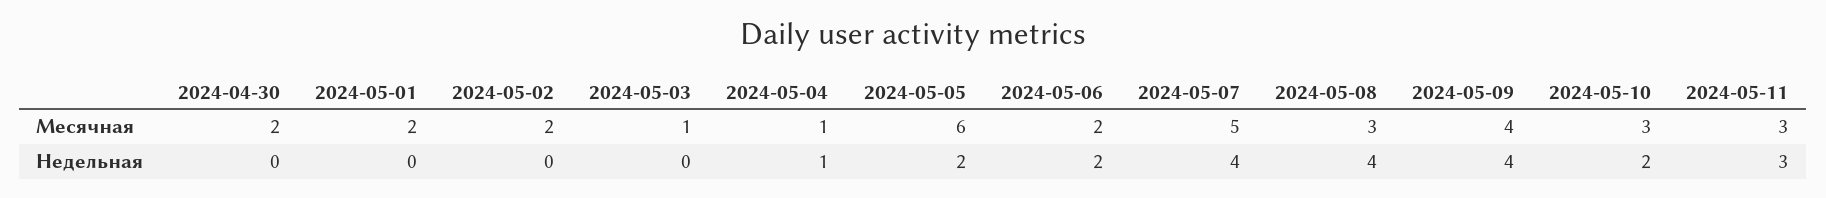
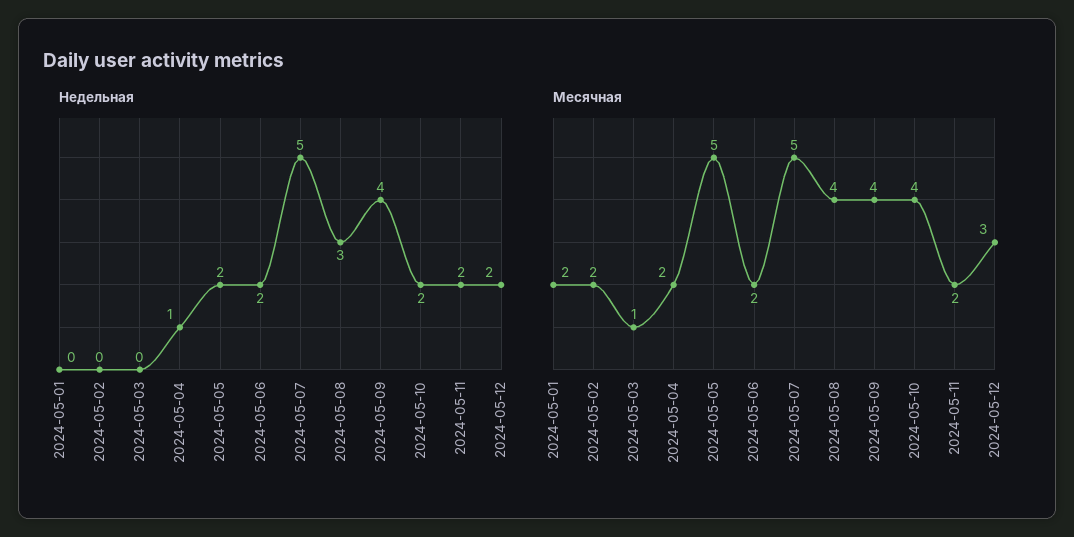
Месячная, 2024-04-30: 2 -> none
Месячная, 2024-05-04: 1 -> 2
Месячная, 2024-05-05: 6 -> 5
Месячная, 2024-05-08: 3 -> 4
Месячная, 2024-05-10: 3 -> 4
Месячная, 2024-05-11: 3 -> 2
Недельная, 2024-04-30: 0 -> none
Недельная, 2024-05-07: 4 -> 5
Недельная, 2024-05-08: 4 -> 3
Недельная, 2024-05-11: 3 -> 2
Недельная, 2024-05-12: none -> 2
Месячная, 2024-05-12: none -> 3

